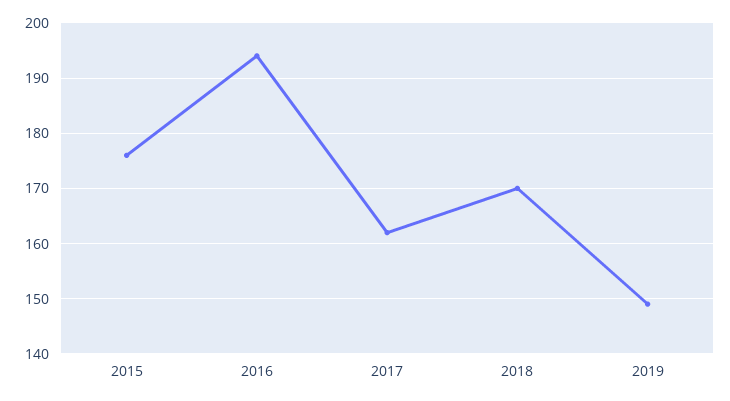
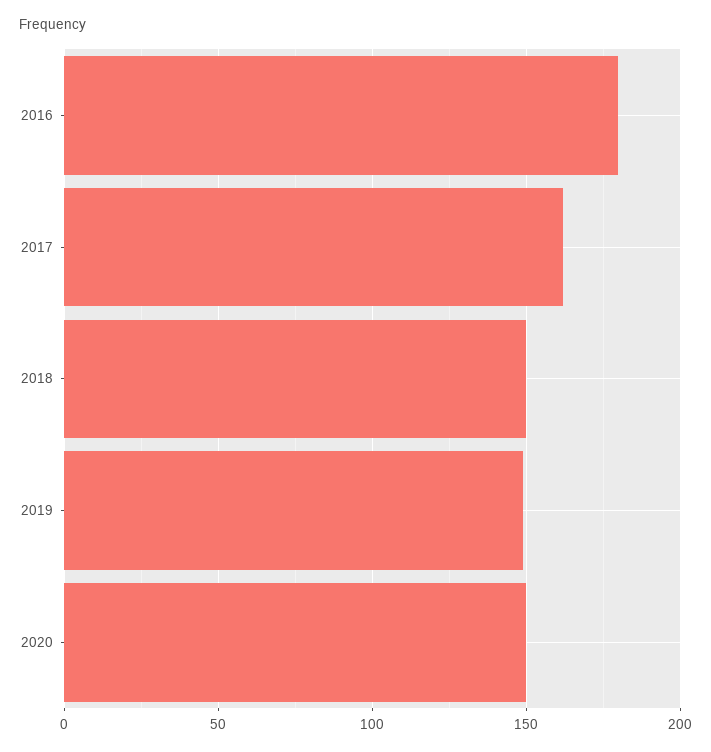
2015: 175 -> none
2016: 195 -> 180
2018: 170 -> 150
2020: none -> 150

